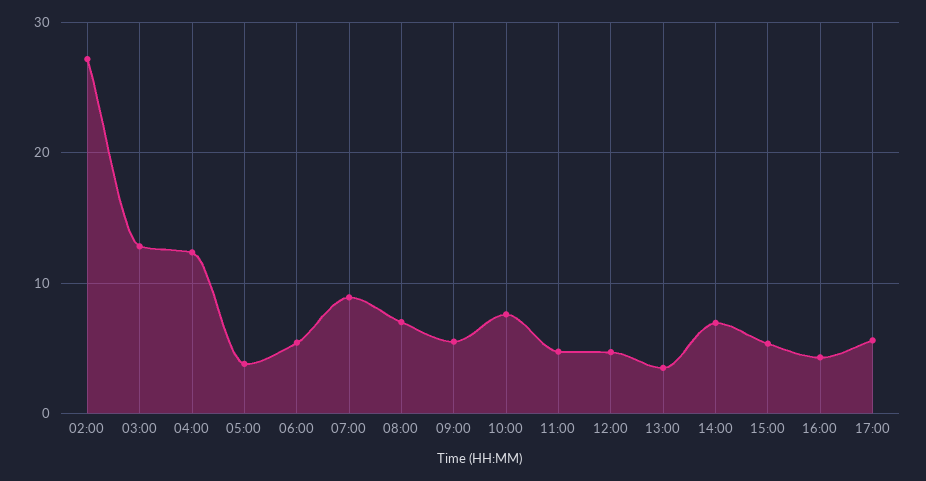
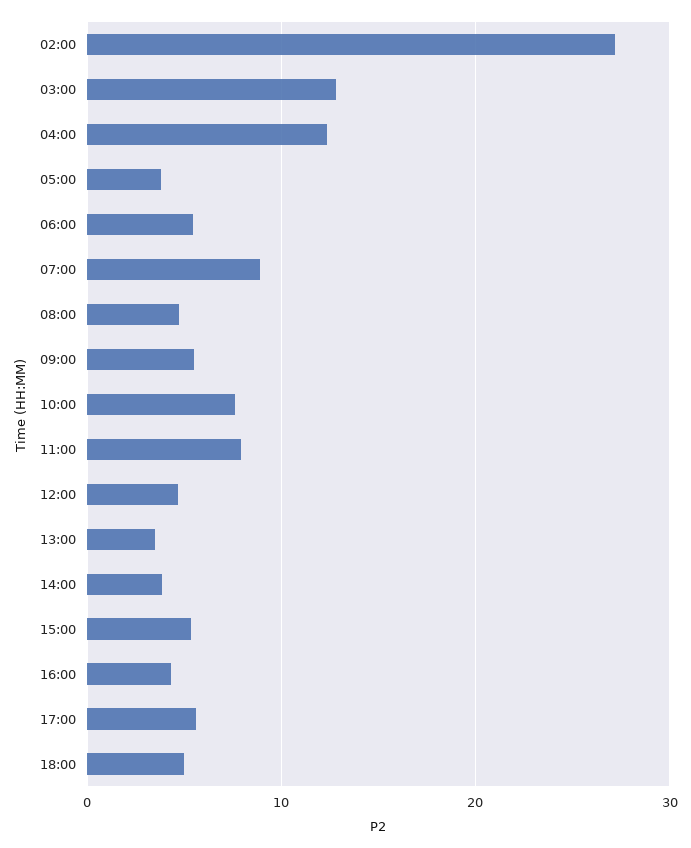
08:00: 7 -> 5
11:00: 5 -> 8
14:00: 7 -> 4
18:00: none -> 5

